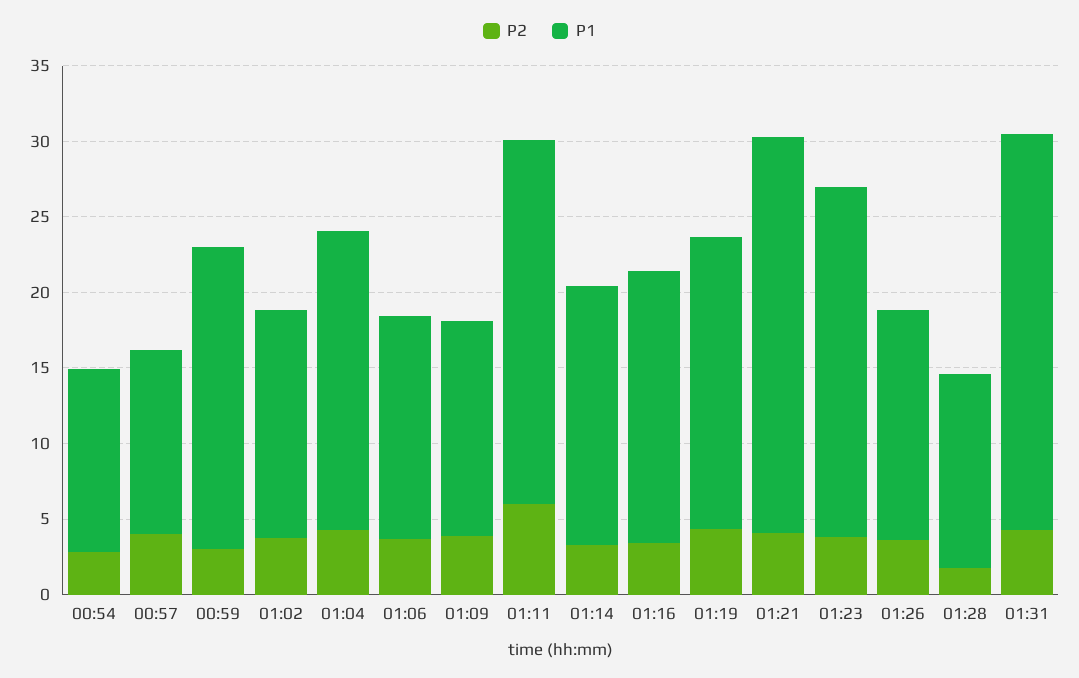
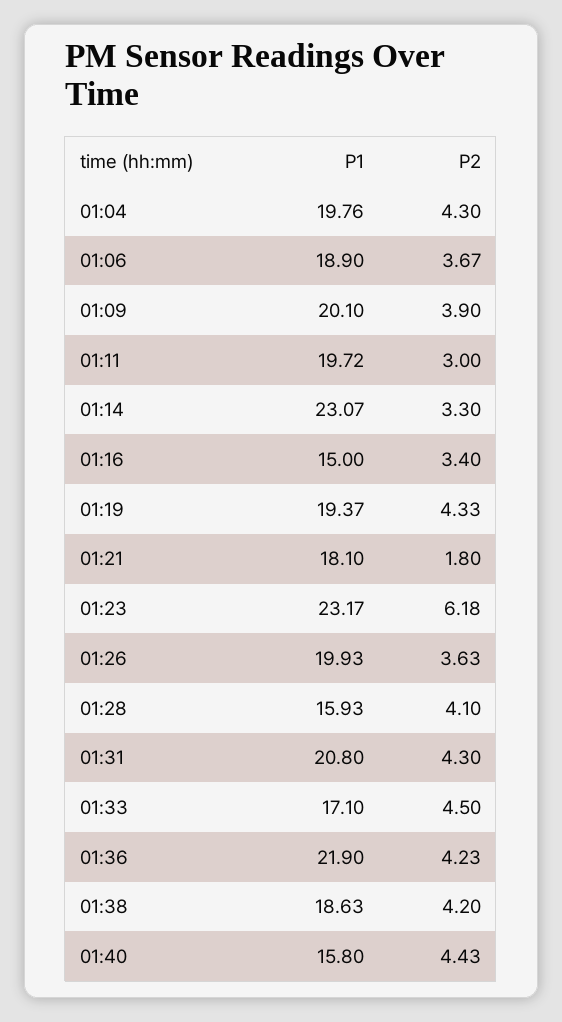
P2, 00:54: 3 -> none
P1, 00:54: 12 -> none
P2, 00:57: 4 -> none
P1, 00:57: 12 -> none
P2, 00:59: 3 -> none
P1, 00:59: 20 -> none
P2, 01:02: 4 -> none
P1, 01:02: 15 -> none
P1, 01:06: 15 -> 18.9
P1, 01:09: 14 -> 20.1
P2, 01:11: 6 -> 3
P1, 01:11: 24 -> 19.72
P1, 01:14: 17 -> 23.07
P1, 01:16: 18 -> 15
P2, 01:21: 4 -> 1.8
P1, 01:21: 26 -> 18.1
P2, 01:23: 4 -> 6.18
P1, 01:26: 15 -> 19.93
P2, 01:28: 2 -> 4.1
P1, 01:28: 13 -> 15.93
P1, 01:31: 26 -> 20.8
P1, 01:33: none -> 17.1
P2, 01:33: none -> 4.5
P1, 01:36: none -> 21.9
P2, 01:36: none -> 4.23
P1, 01:38: none -> 18.63
P2, 01:38: none -> 4.2
P1, 01:40: none -> 15.8
P2, 01:40: none -> 4.43

